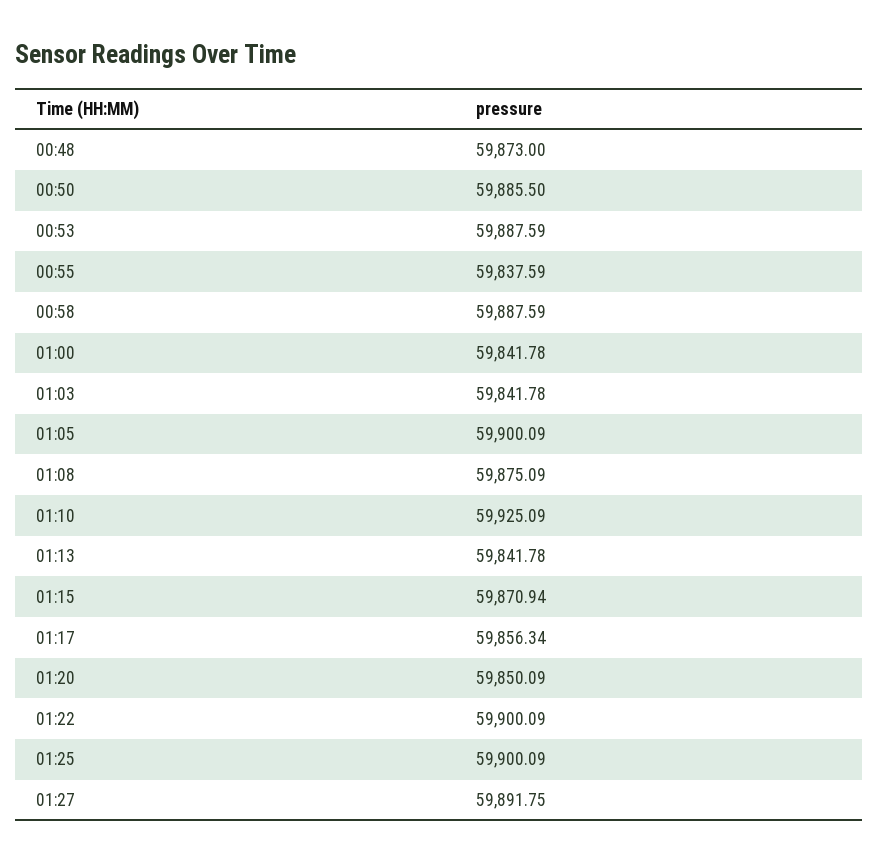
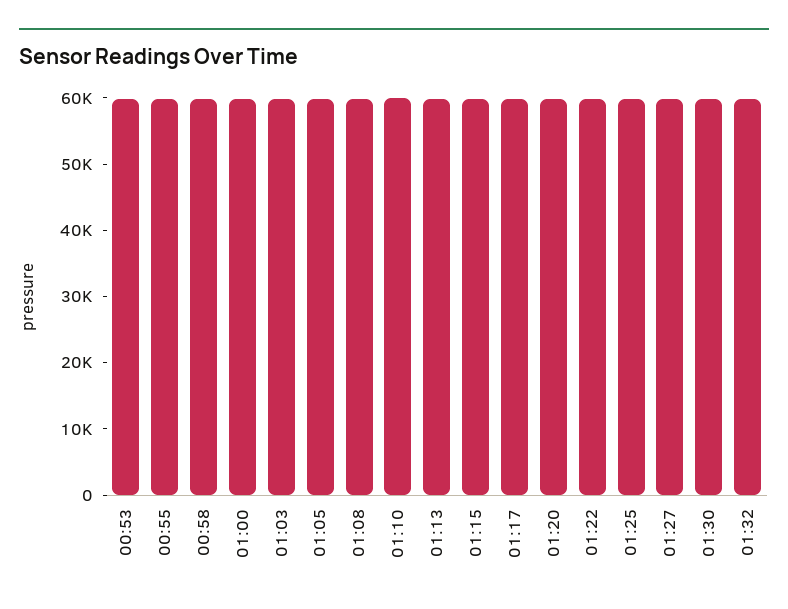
00:48: 59873 -> none
00:50: 59885.5 -> none
01:30: none -> 60000
01:32: none -> 60000

